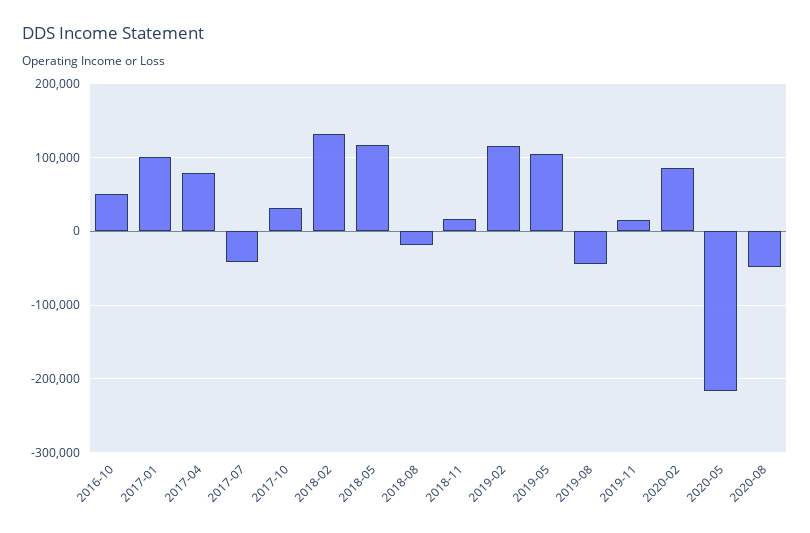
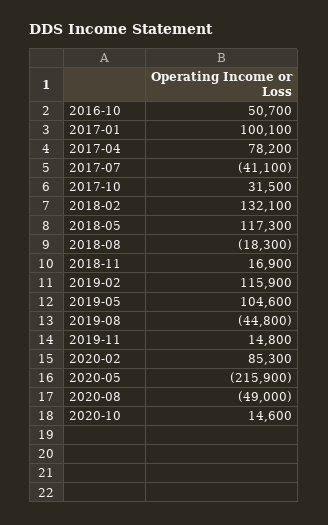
2020-10: none -> 14600

